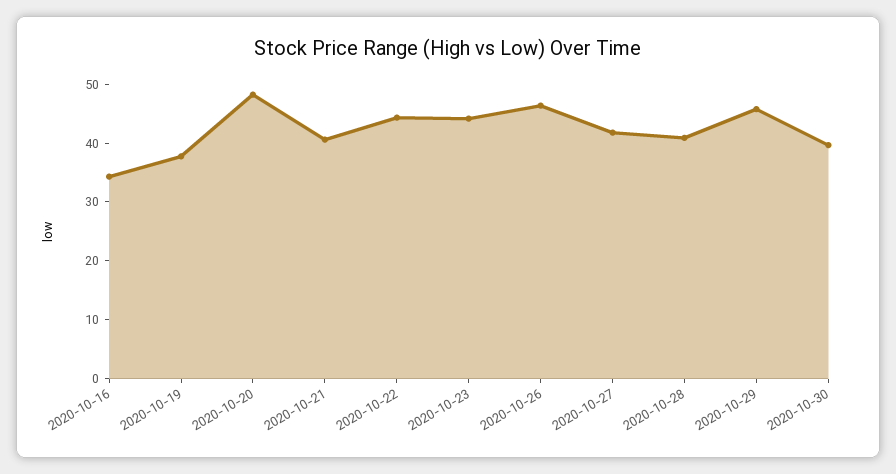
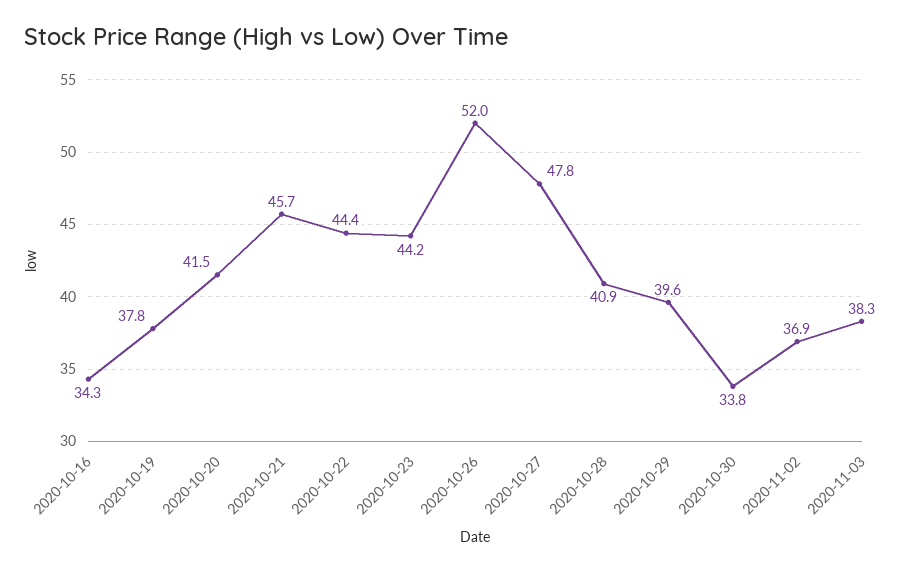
2020-10-20: 48 -> 41.5
2020-10-21: 40 -> 45.7
2020-10-26: 46 -> 52
2020-10-27: 42 -> 47.8
2020-10-29: 46 -> 39.6
2020-10-30: 40 -> 33.8
2020-11-02: none -> 36.9
2020-11-03: none -> 38.3

